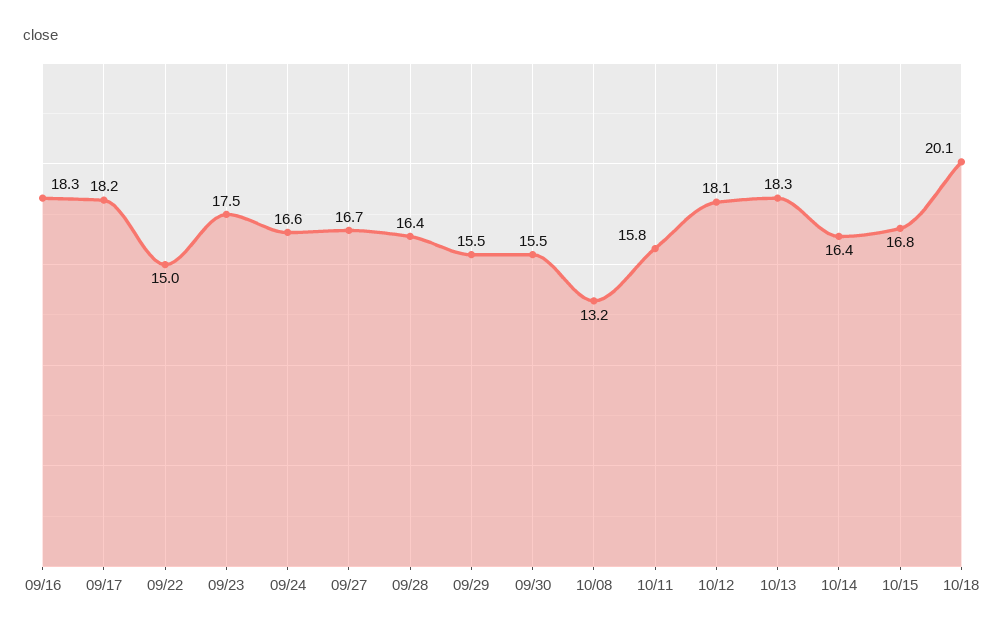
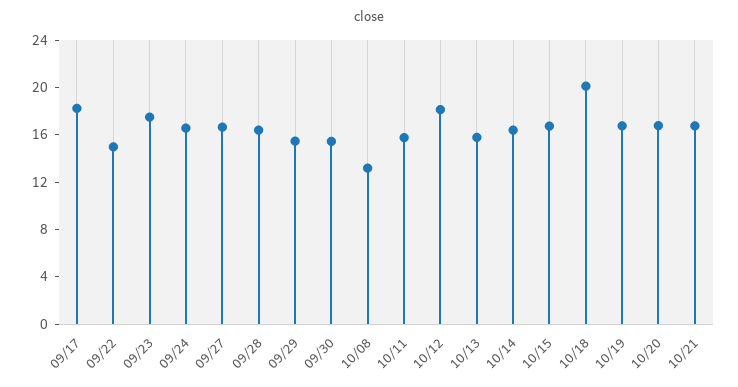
09/16: 18.3 -> none
10/13: 18.3 -> 16
10/19: none -> 17
10/20: none -> 17
10/21: none -> 17

